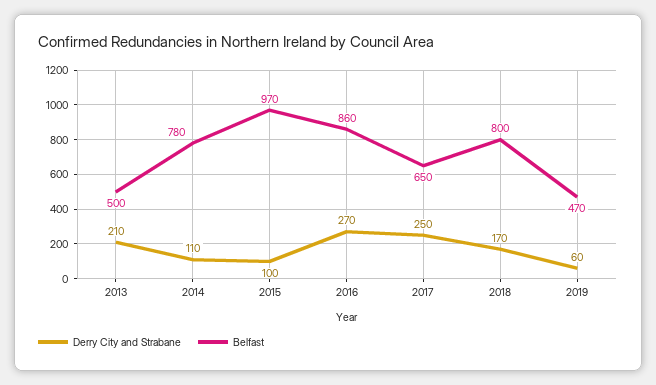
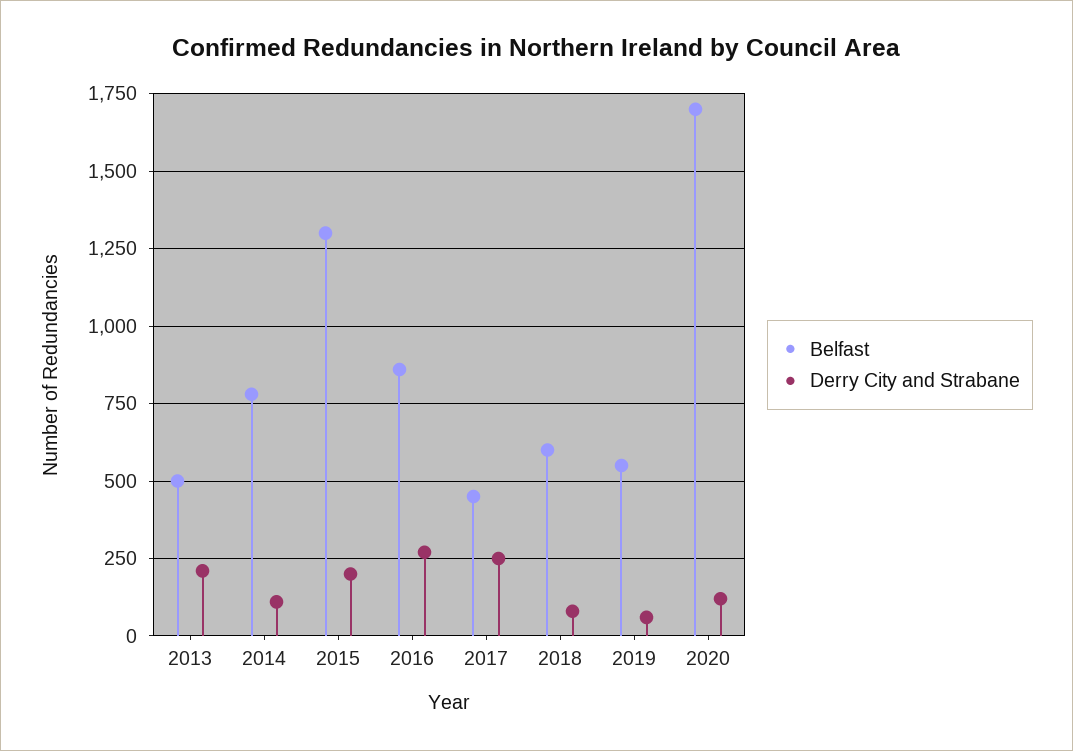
Derry City and Strabane, 2015: 100 -> 200
Belfast, 2015: 970 -> 1300
Belfast, 2017: 650 -> 450
Derry City and Strabane, 2018: 170 -> 75
Belfast, 2018: 800 -> 600
Belfast, 2019: 470 -> 550
Belfast, 2020: none -> 1700
Derry City and Strabane, 2020: none -> 125

